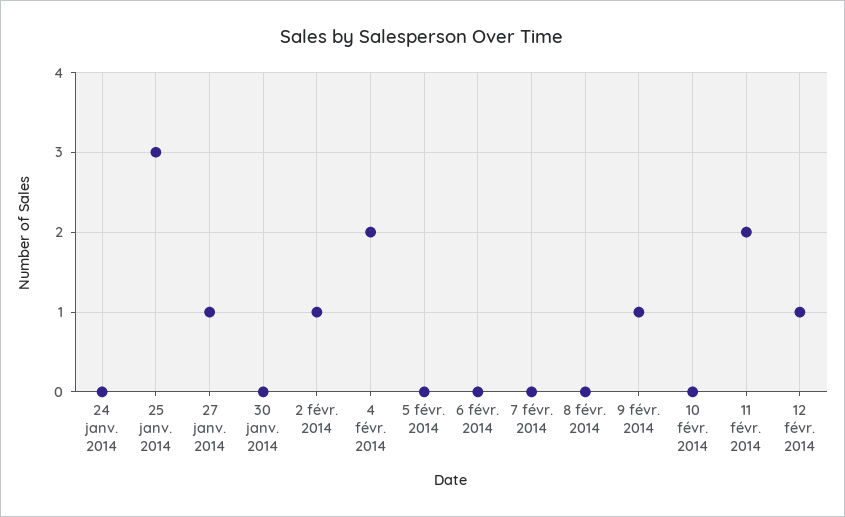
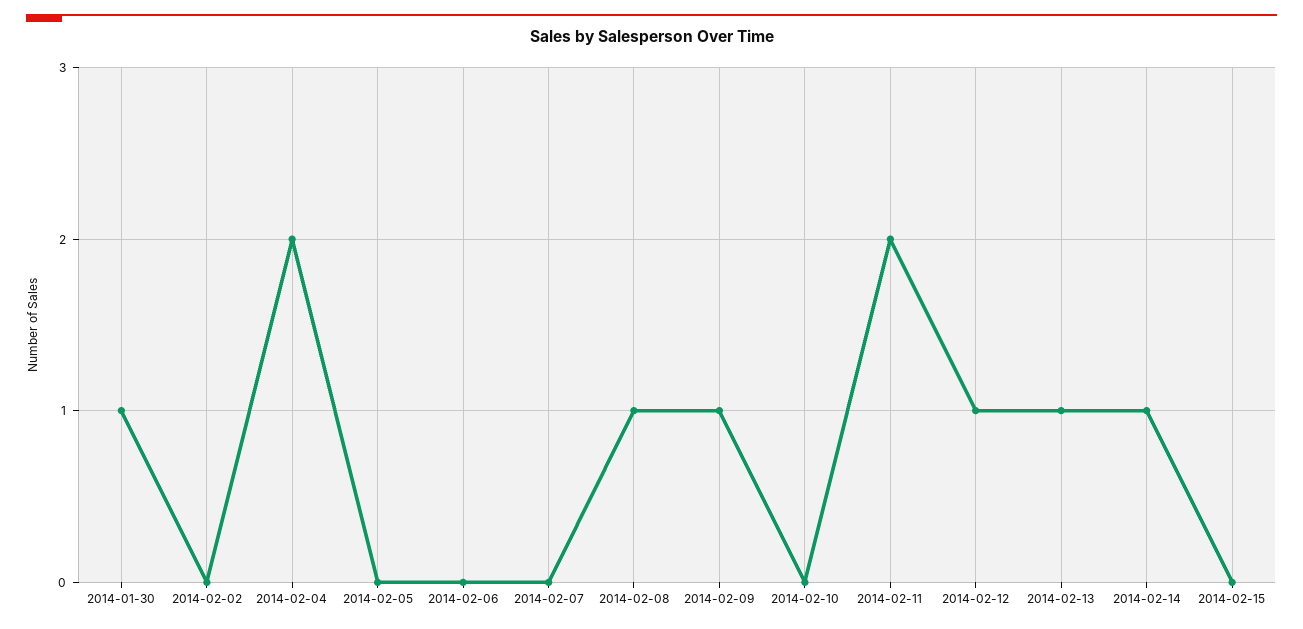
24 janv. 2014: 0 -> none
25 janv. 2014: 3 -> none
27 janv. 2014: 1 -> none
30 janv. 2014: 0 -> 1
2 févr. 2014: 1 -> 0
8 févr. 2014: 0 -> 1
2014-02-13: none -> 1
2014-02-14: none -> 1
2014-02-15: none -> 0

